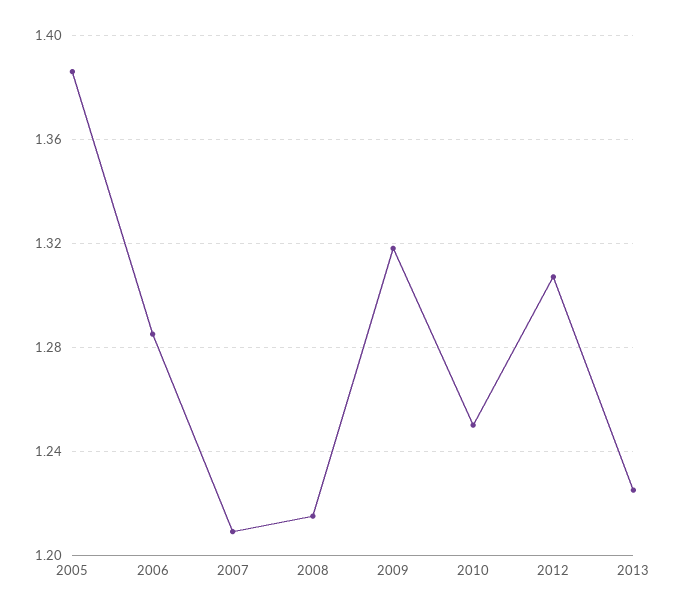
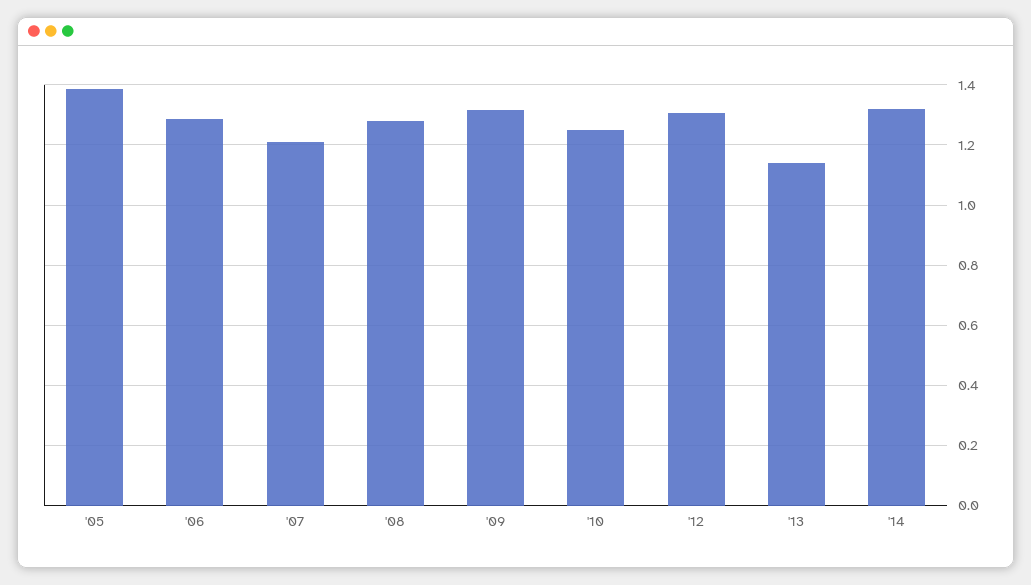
2008: 1.215 -> 1.28
2013: 1.225 -> 1.14
'14: none -> 1.32

